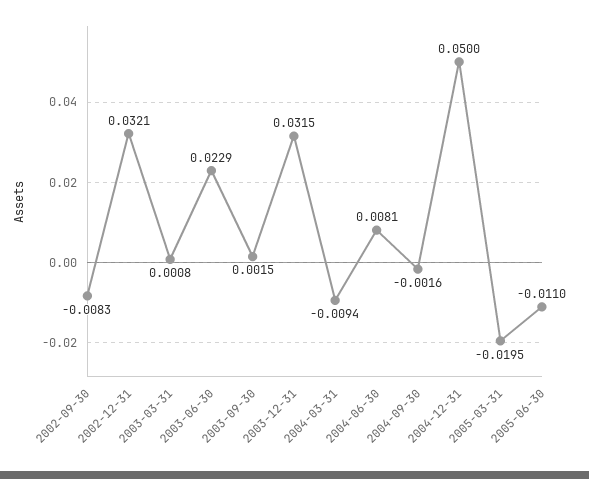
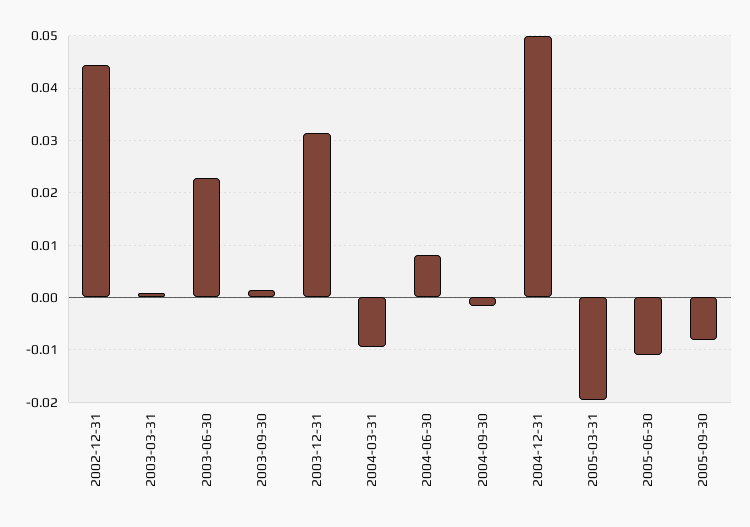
2002-09-30: -0.0083 -> none
2002-12-31: 0.0321 -> 0.044
2005-09-30: none -> -0.008

